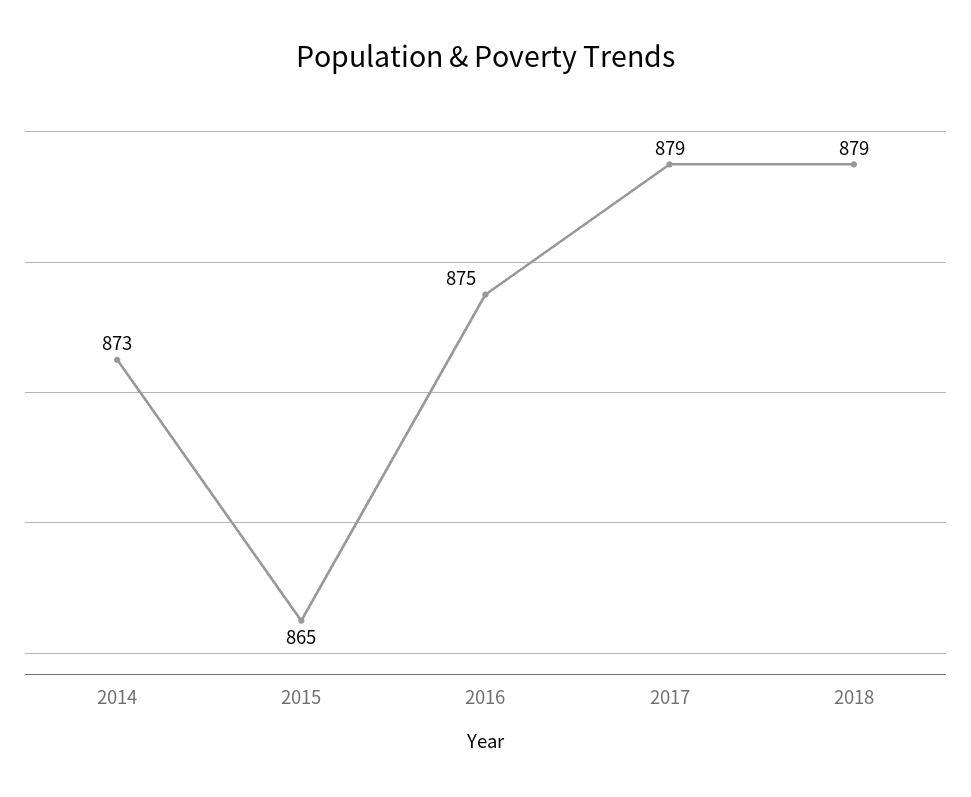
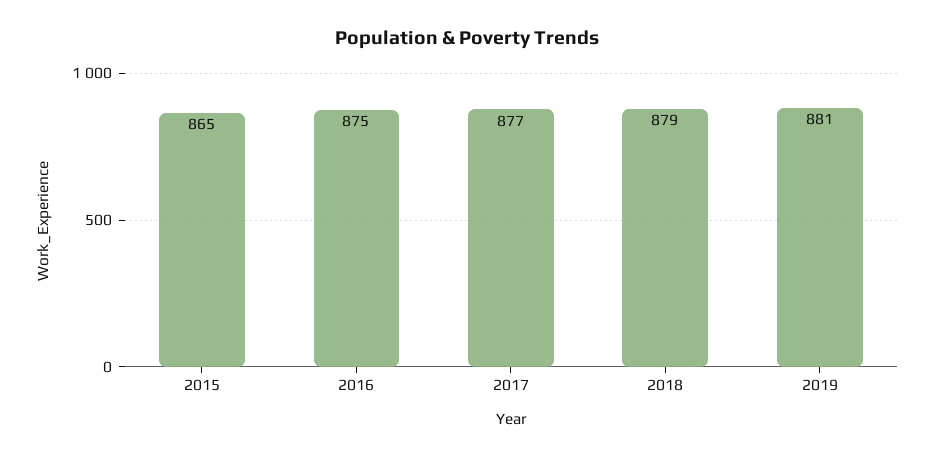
2014: 873 -> none
2017: 879 -> 877
2019: none -> 881

